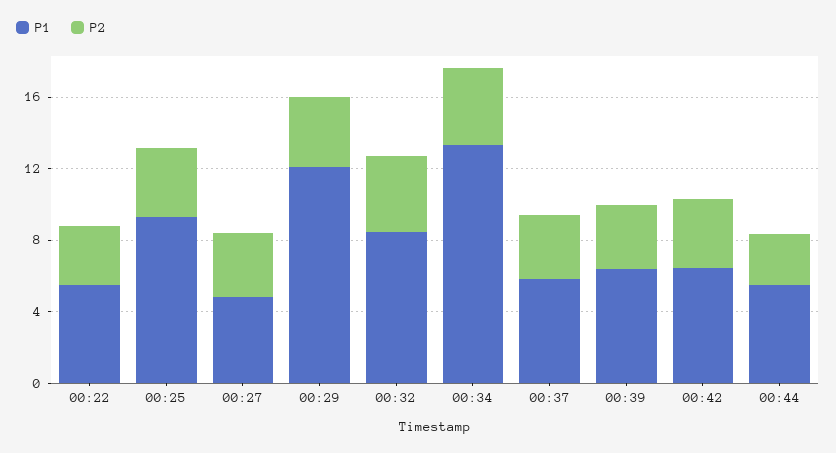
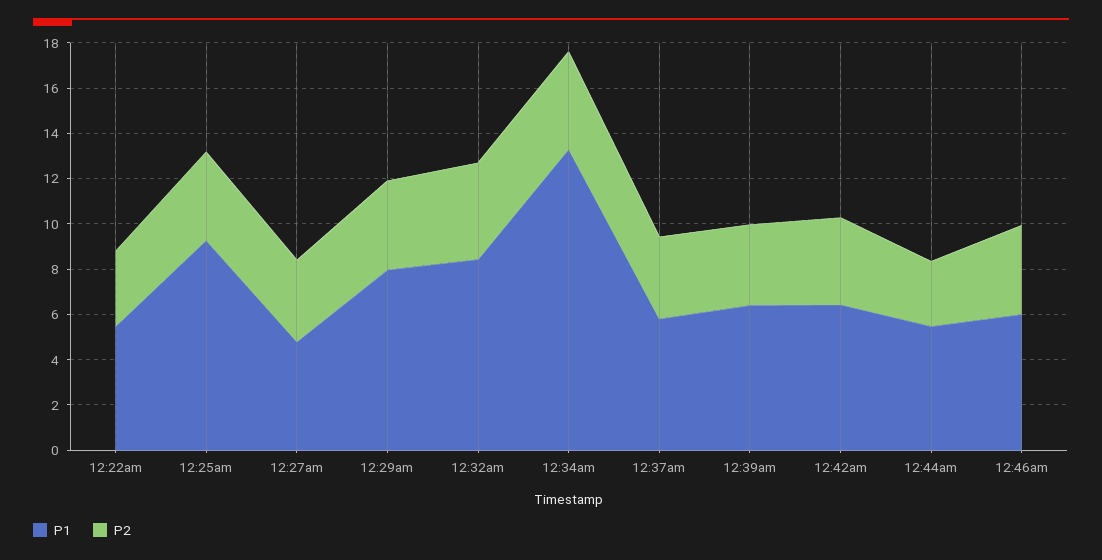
P1, 00:29: 12 -> 8
P1, 12:46am: none -> 6
P2, 12:46am: none -> 4

